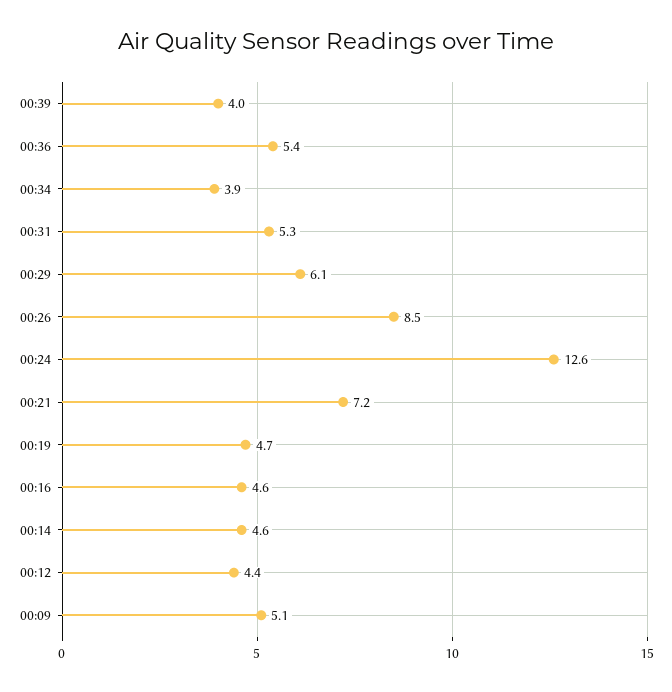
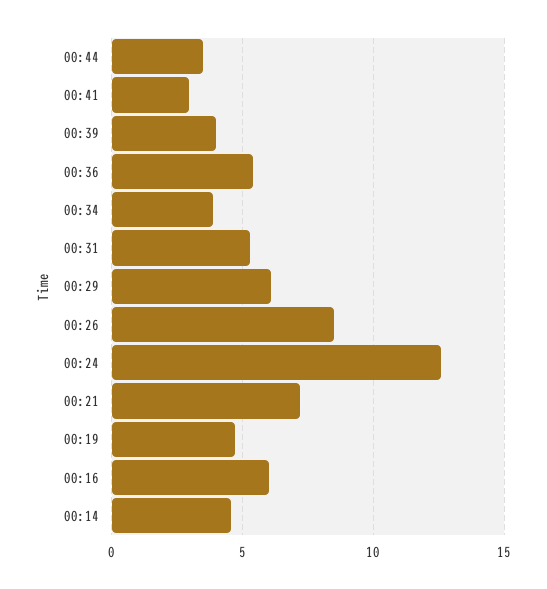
00:16: 4.6 -> 6
00:12: 4.4 -> none
00:09: 5.1 -> none
00:44: none -> 3.5
00:41: none -> 3

